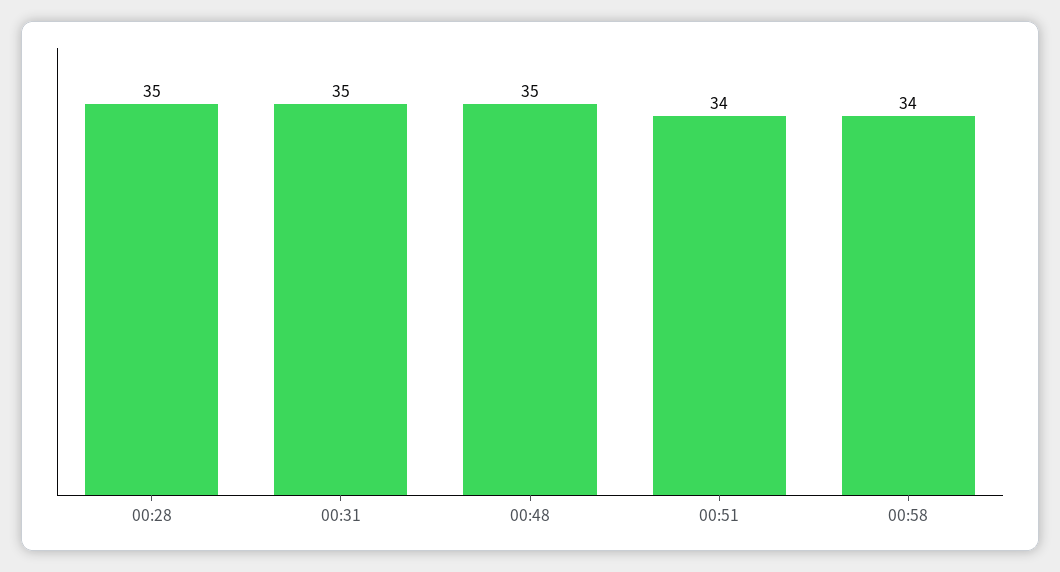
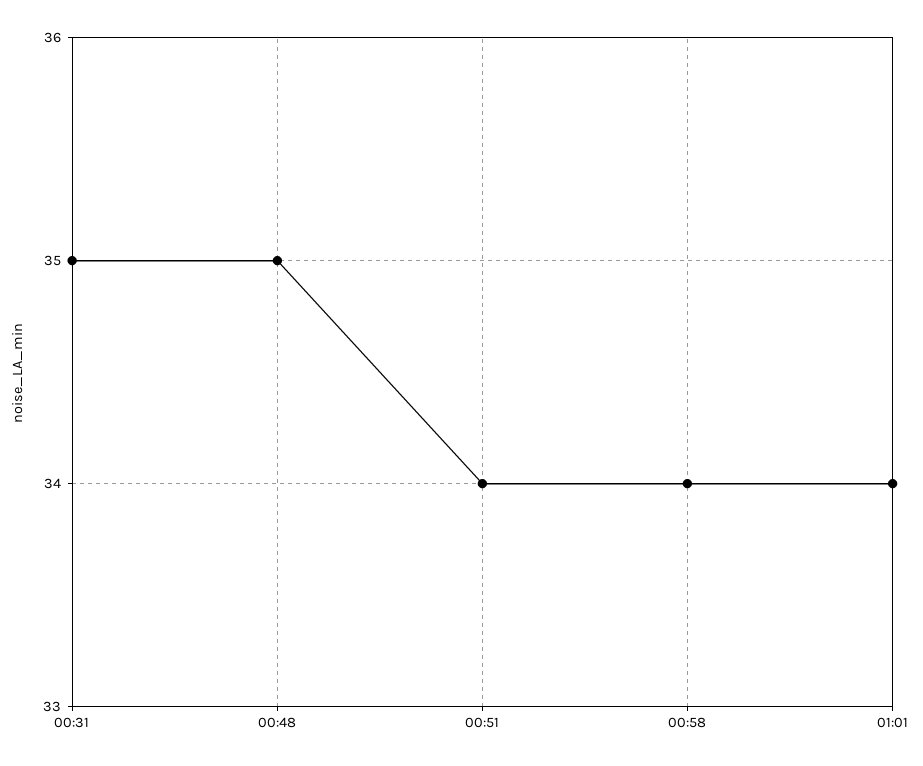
00:28: 35 -> none
01:01: none -> 34

